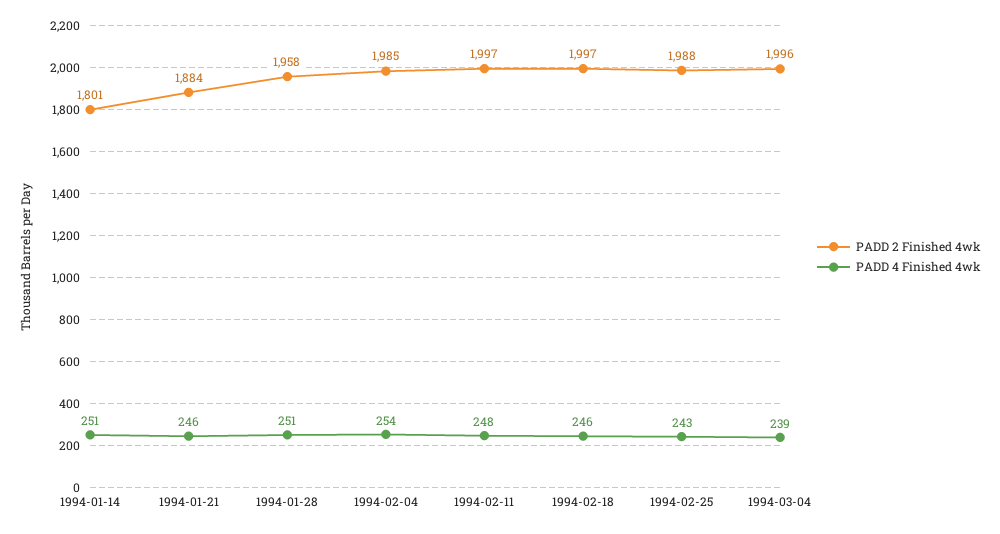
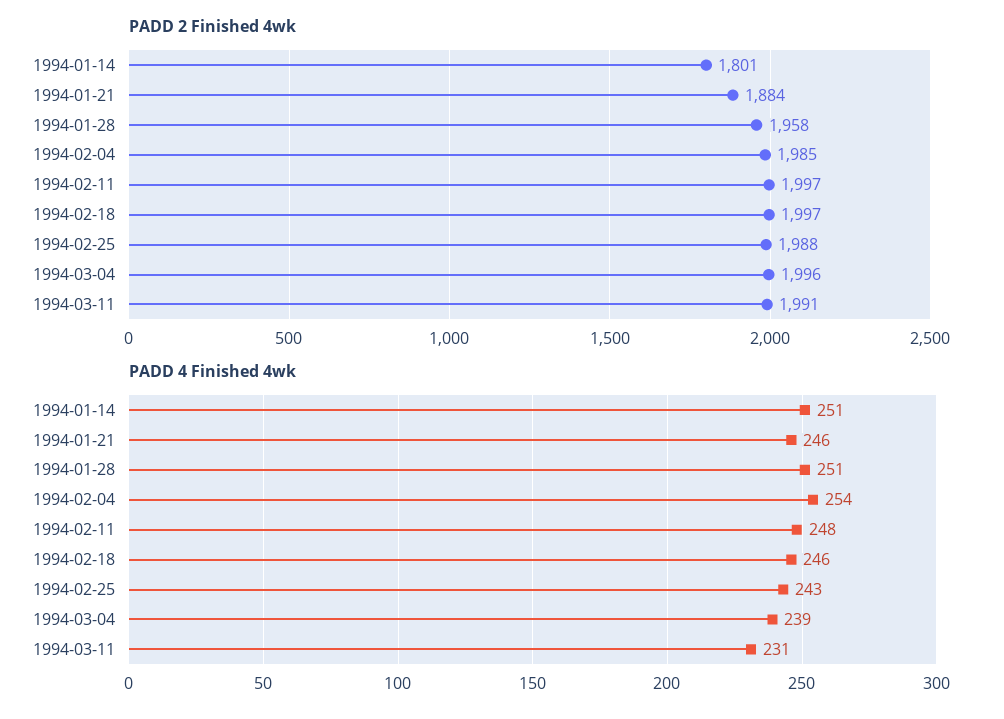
PADD 2 Finished 4wk, 1994-03-11: none -> 1991
PADD 4 Finished 4wk, 1994-03-11: none -> 231

